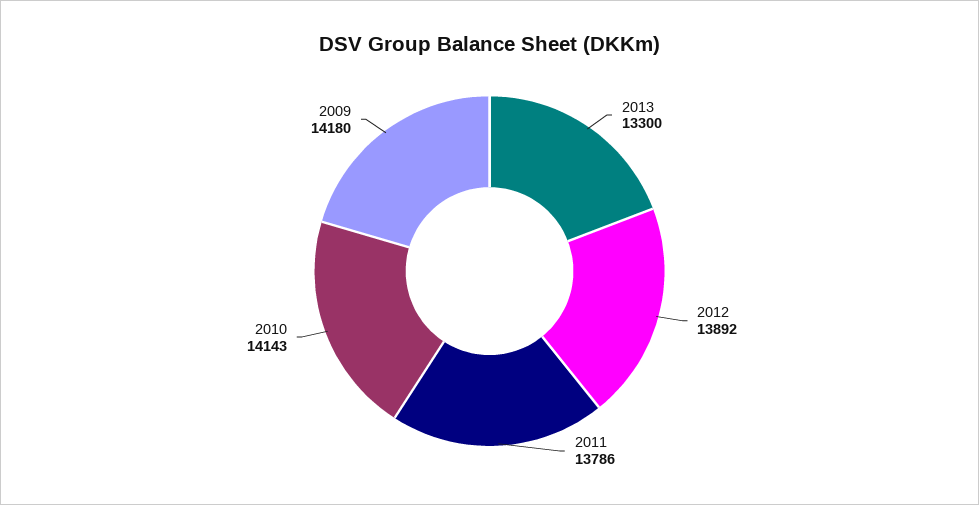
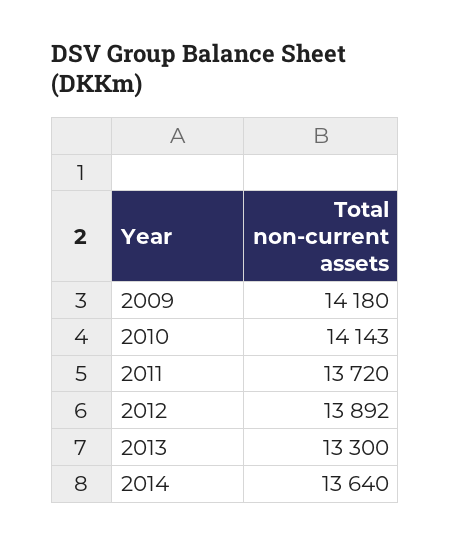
2011: 13786 -> 13720
2014: none -> 13640

